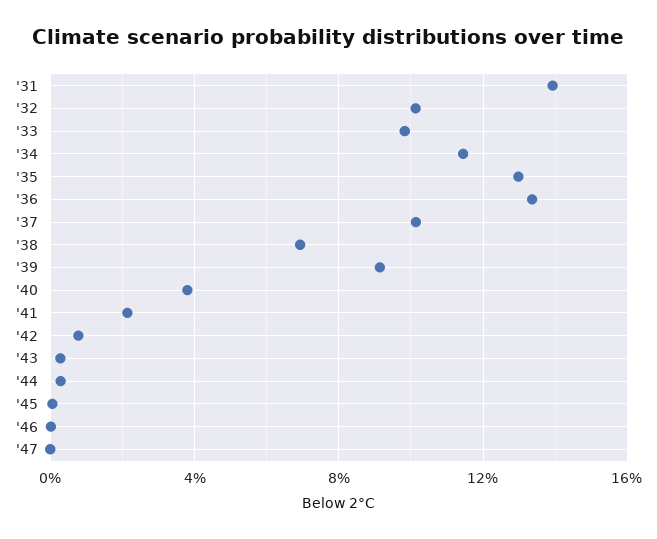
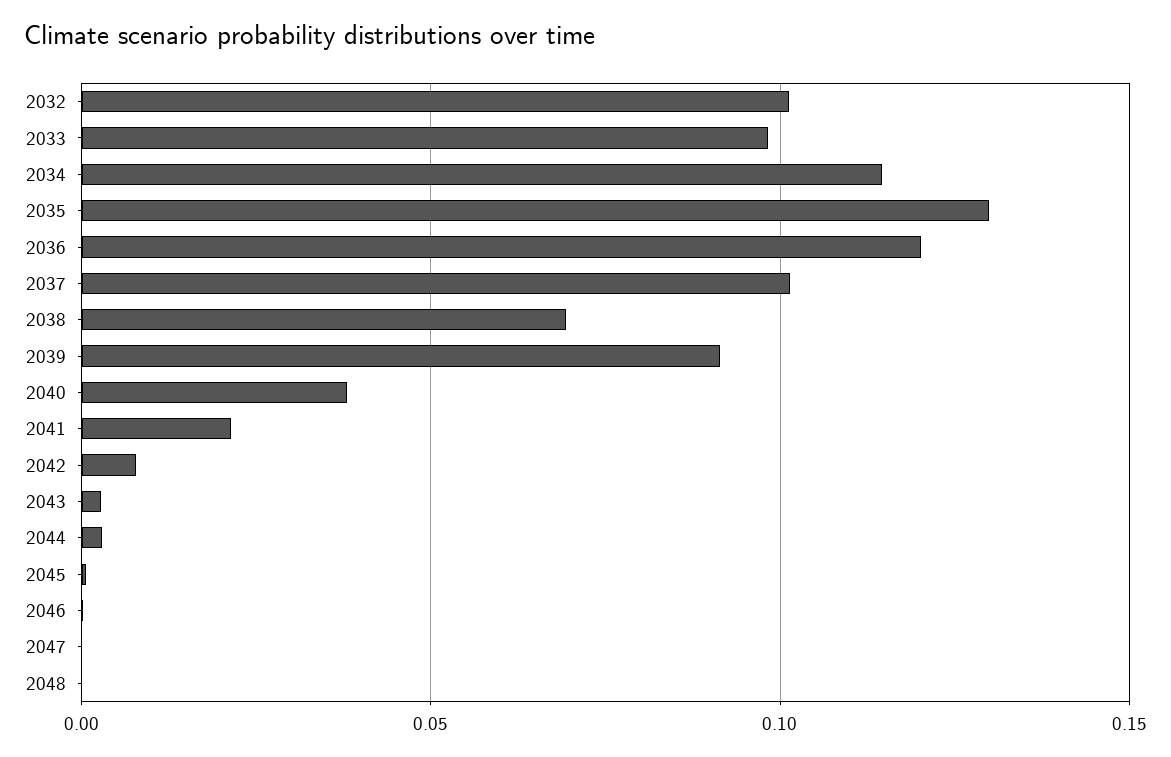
'31: 0.14 -> none
'36: 0.135 -> 0.12
2048: none -> 0

